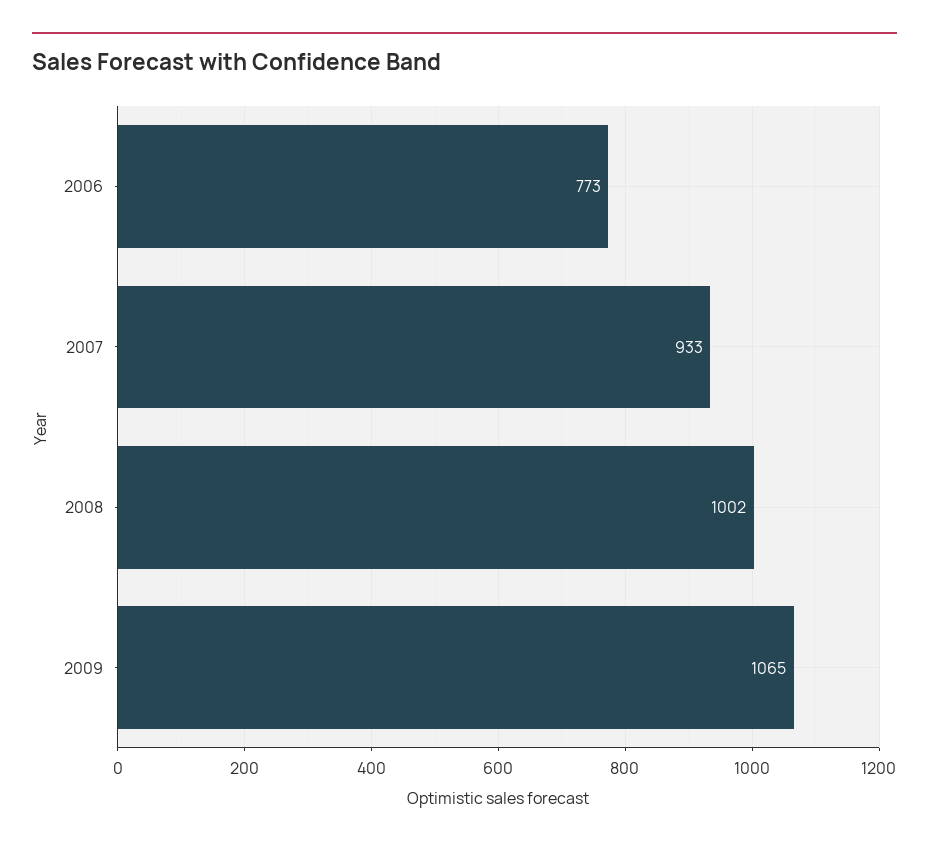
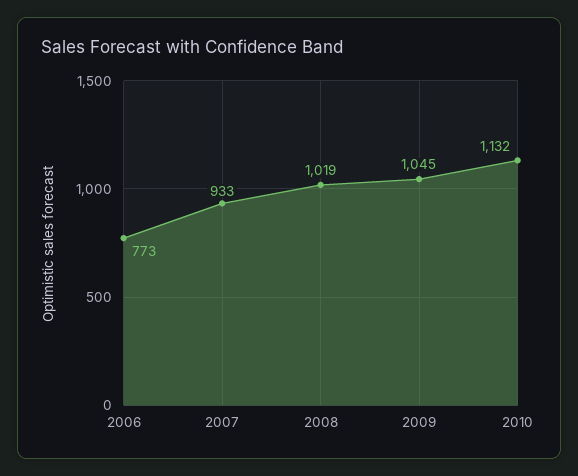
2008: 1002 -> 1019
2009: 1065 -> 1045
2010: none -> 1132

